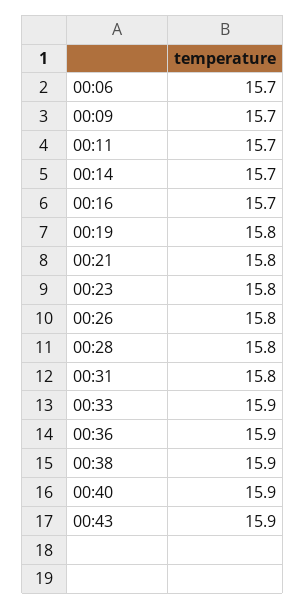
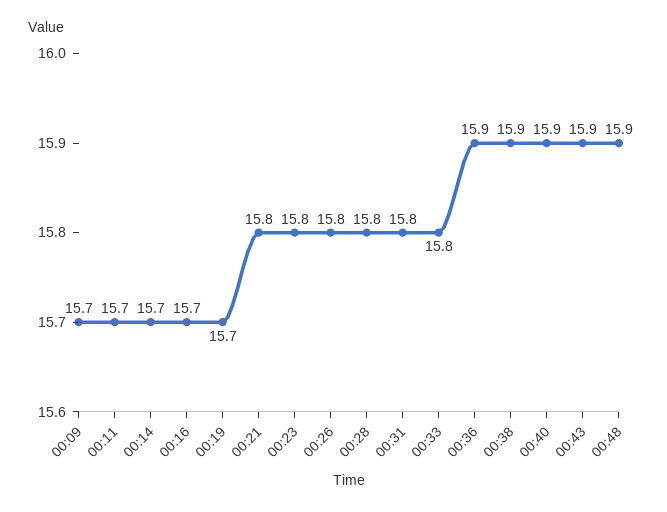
00:06: 15.7 -> none
00:19: 15.8 -> 15.7
00:33: 15.9 -> 15.8
00:48: none -> 15.9

